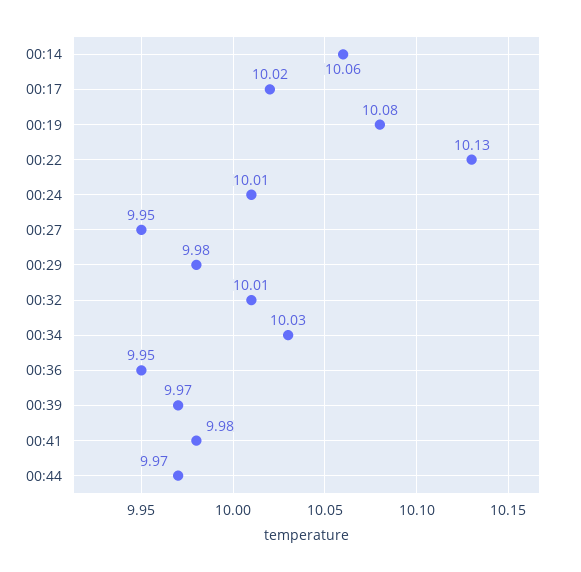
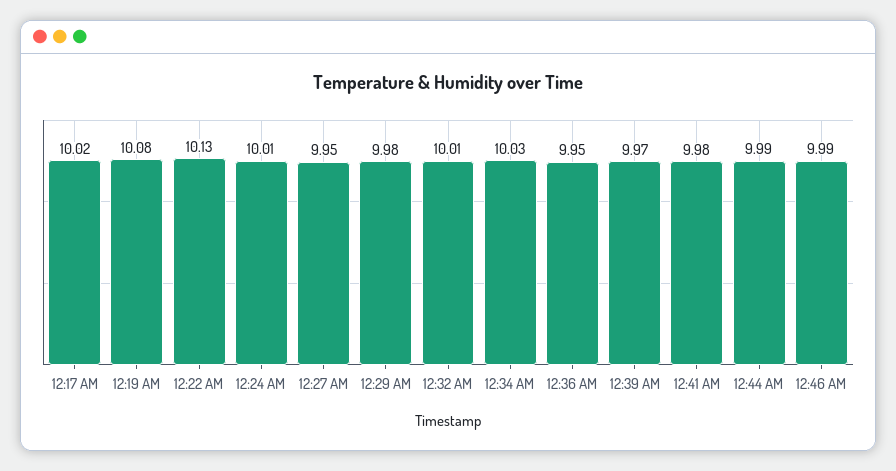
00:14: 10.06 -> none
00:44: 9.97 -> 9.99
12:46 AM: none -> 9.99

